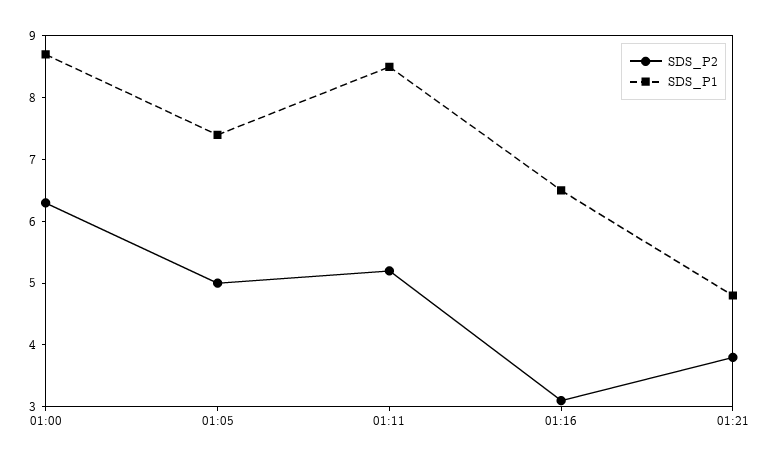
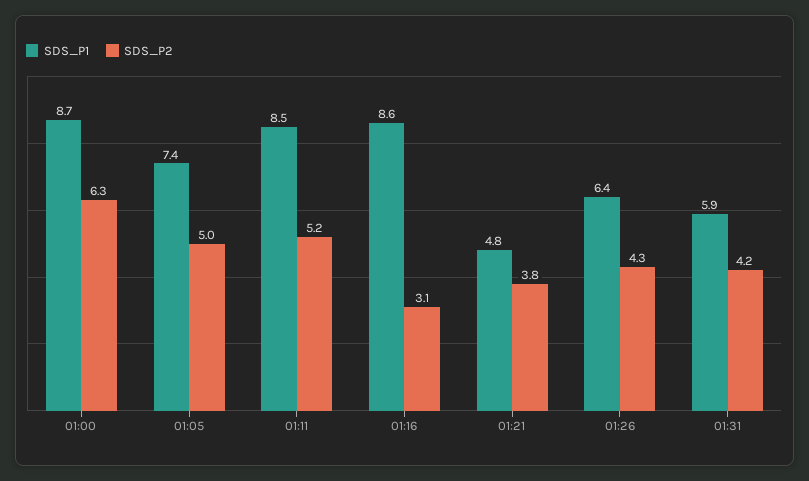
SDS_P1, 01:16: 6.5 -> 8.6
SDS_P1, 01:26: none -> 6.4
SDS_P2, 01:26: none -> 4.3
SDS_P1, 01:31: none -> 5.9
SDS_P2, 01:31: none -> 4.2

